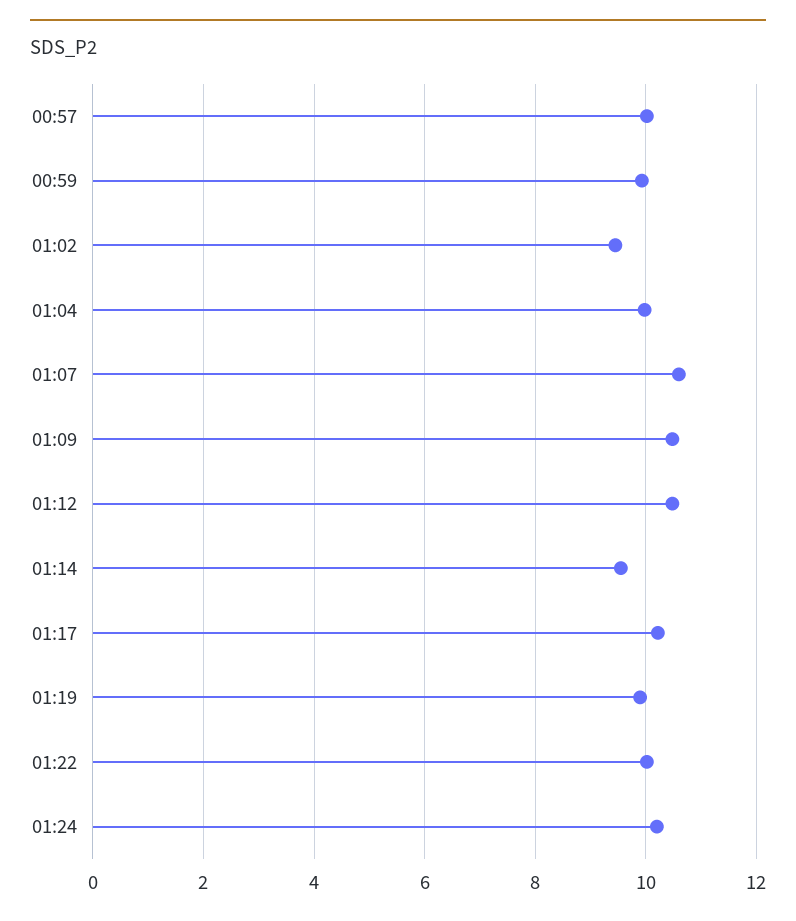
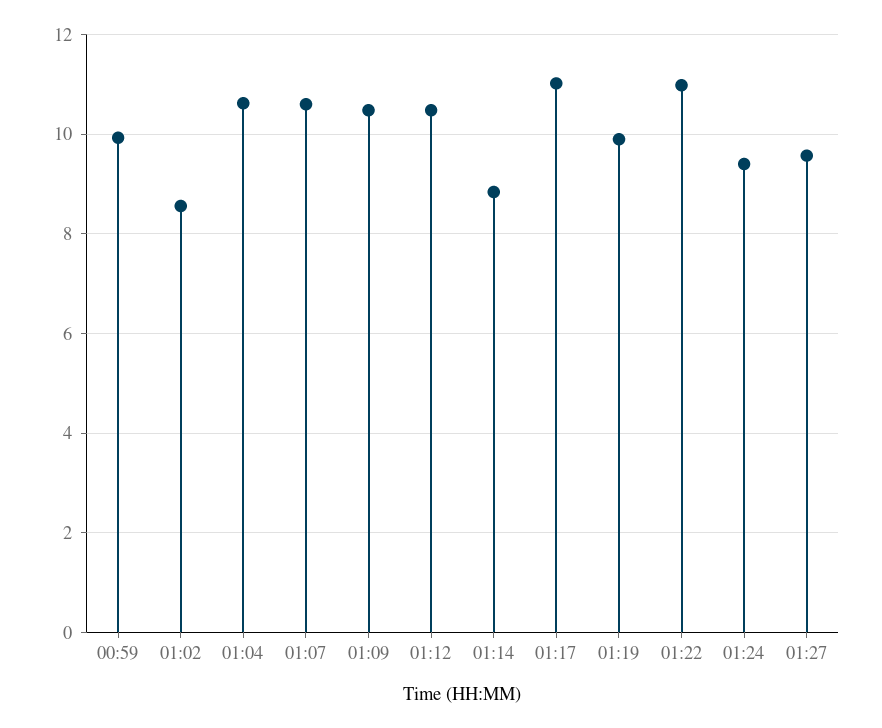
00:57: 10 -> none
01:02: 9.4 -> 8.6
01:04: 10 -> 10.6
01:14: 9.6 -> 8.8
01:17: 10.2 -> 11
01:22: 10 -> 11
01:24: 10.2 -> 9.4
01:27: none -> 9.6

